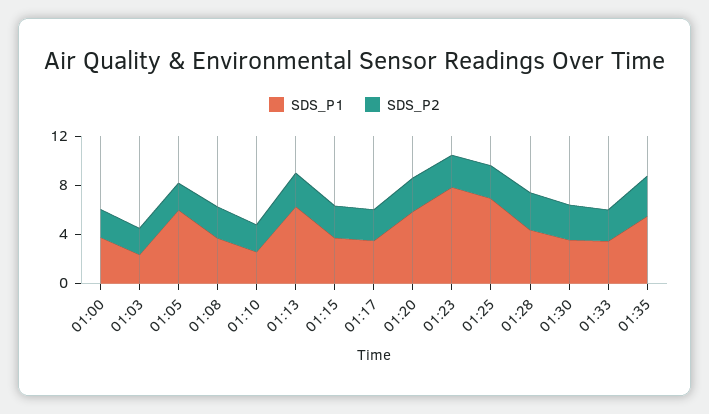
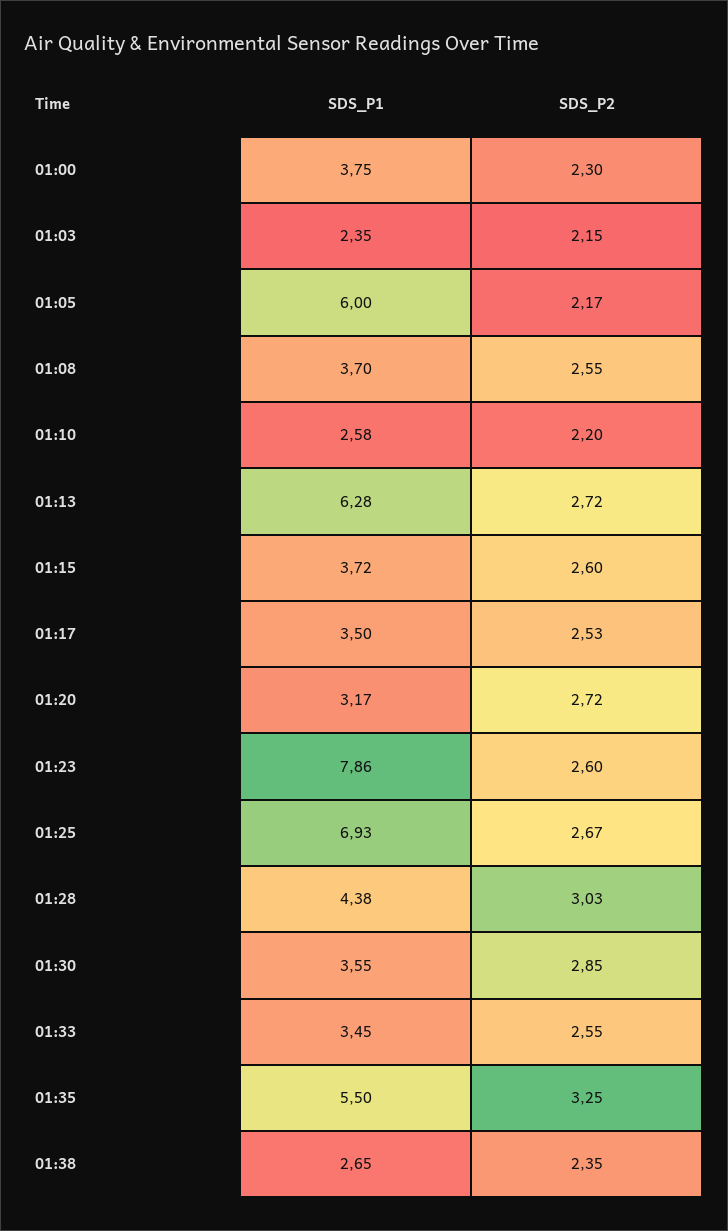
SDS_P1, 01:20: 6 -> 3.17
SDS_P1, 01:38: none -> 2.65
SDS_P2, 01:38: none -> 2.35

